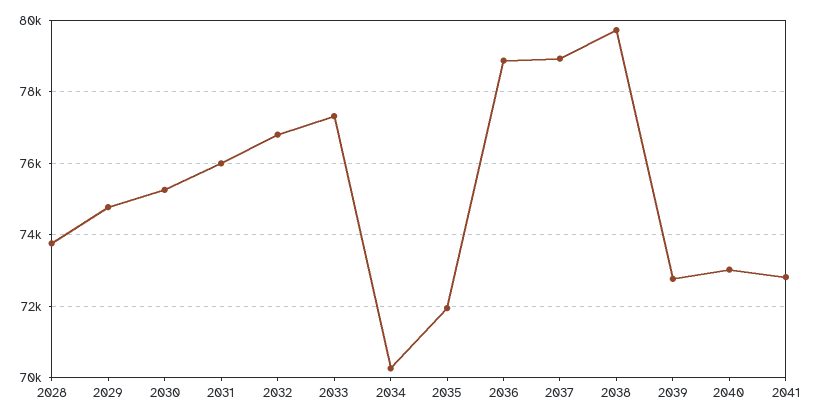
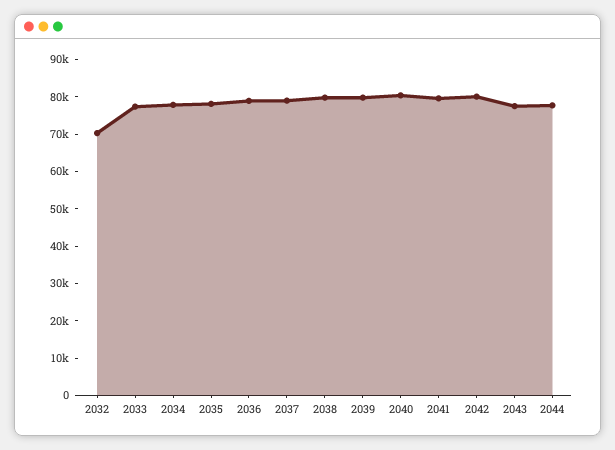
2028: 73800 -> none
2029: 74800 -> none
2030: 75200 -> none
2031: 76000 -> none
2032: 76800 -> 70000
2034: 70200 -> 77500
2035: 72000 -> 77500
2039: 72800 -> 80000
2040: 73000 -> 80000
2041: 72800 -> 80000
2042: none -> 80000
2043: none -> 77500
2044: none -> 77500

